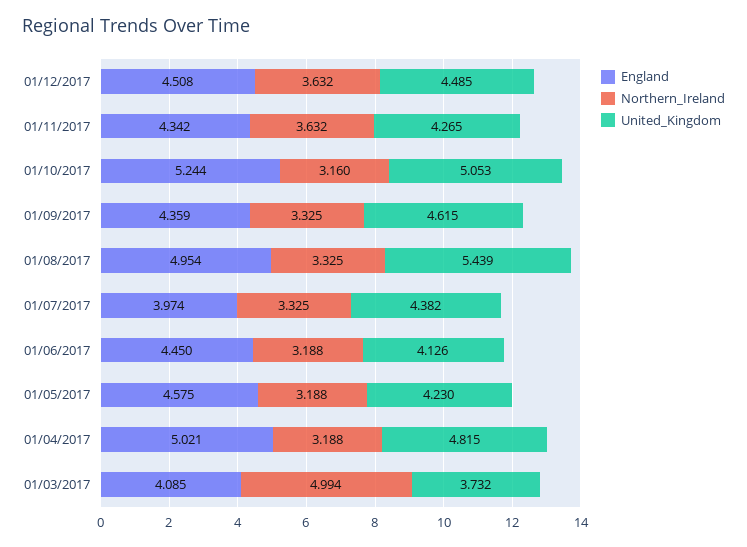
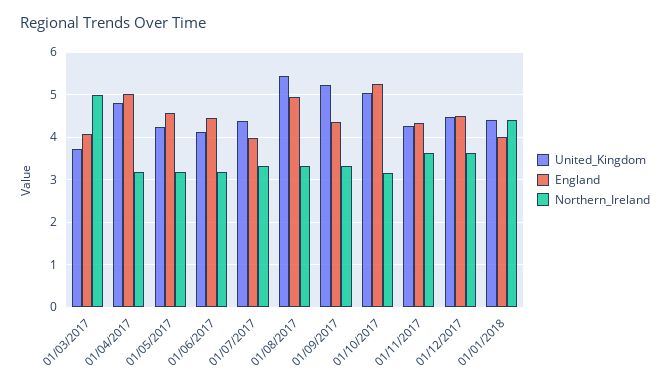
United_Kingdom, 01/09/2017: 4.615 -> 5.2
United_Kingdom, 01/01/2018: none -> 4.4
England, 01/01/2018: none -> 4
Northern_Ireland, 01/01/2018: none -> 4.4

